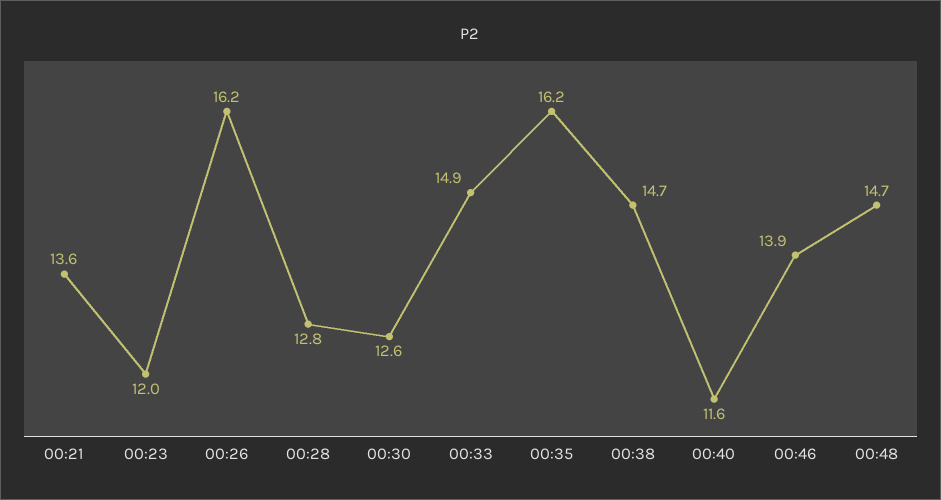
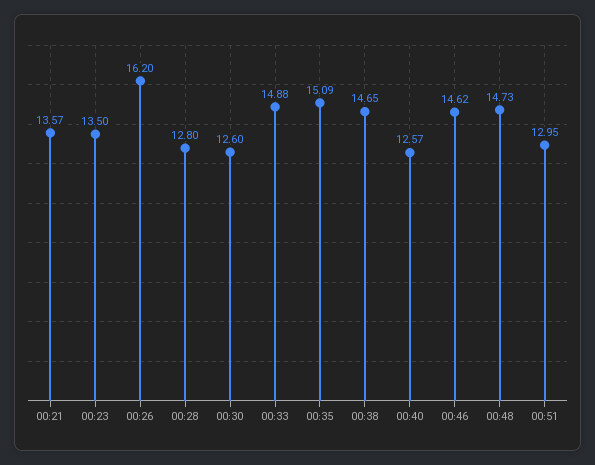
00:23: 12 -> 13.5
00:35: 16.2 -> 15.09
00:40: 11.6 -> 12.57
00:46: 13.9 -> 14.62
00:51: none -> 12.95

